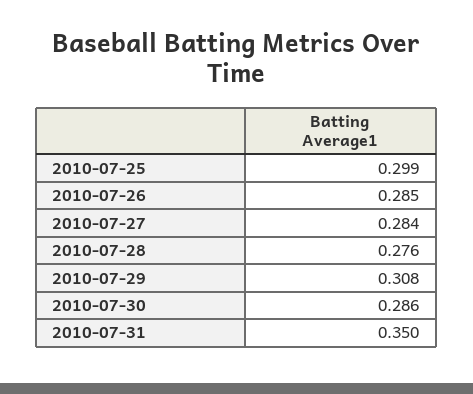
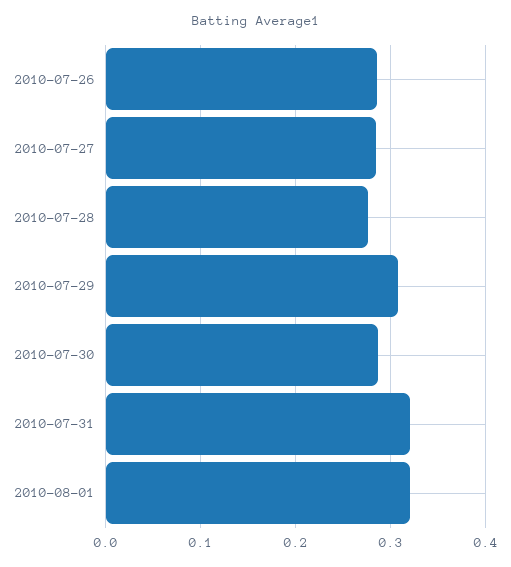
2010-07-25: 0.299 -> none
2010-07-31: 0.35 -> 0.32
2010-08-01: none -> 0.32

